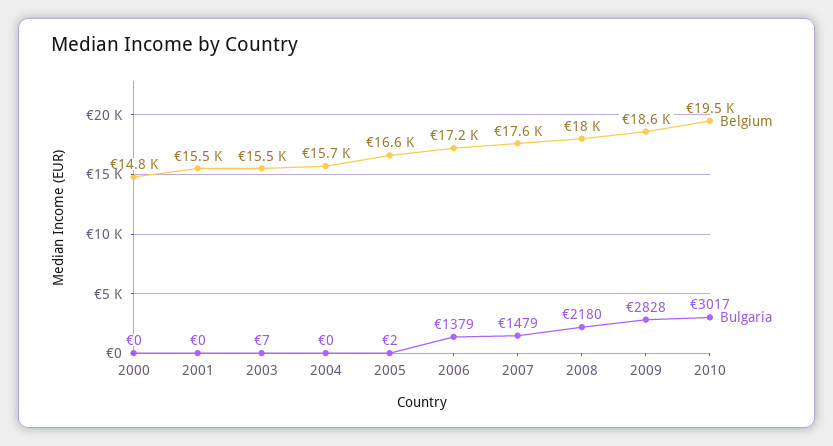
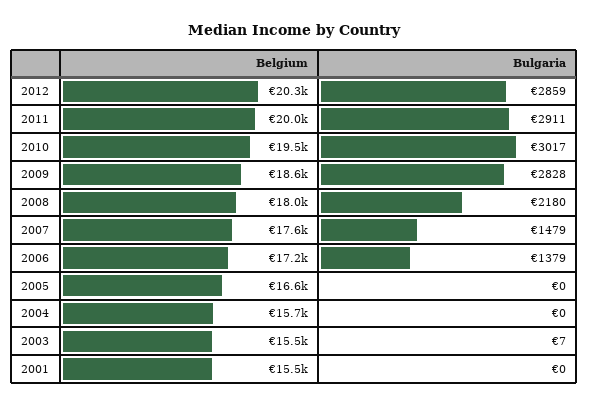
Belgium, 2000: 14800 -> none
Bulgaria, 2000: 0 -> none
Bulgaria, 2005: 2 -> 0
Belgium, 2012: none -> 20300
Bulgaria, 2012: none -> 2859
Belgium, 2011: none -> 20000
Bulgaria, 2011: none -> 2911

